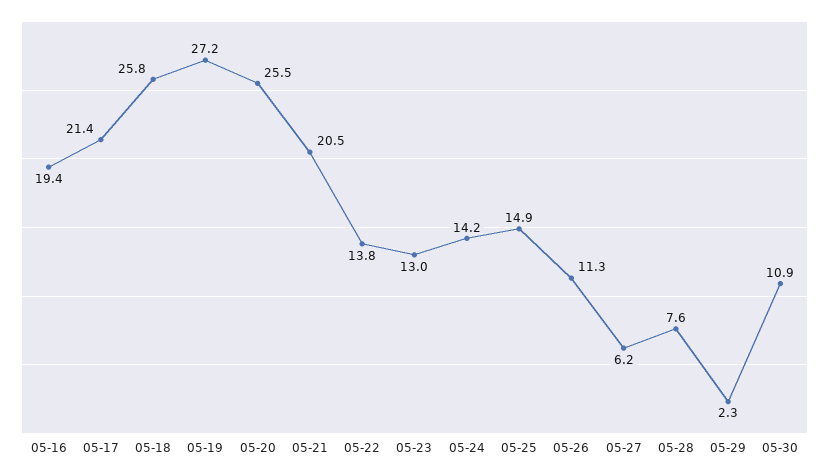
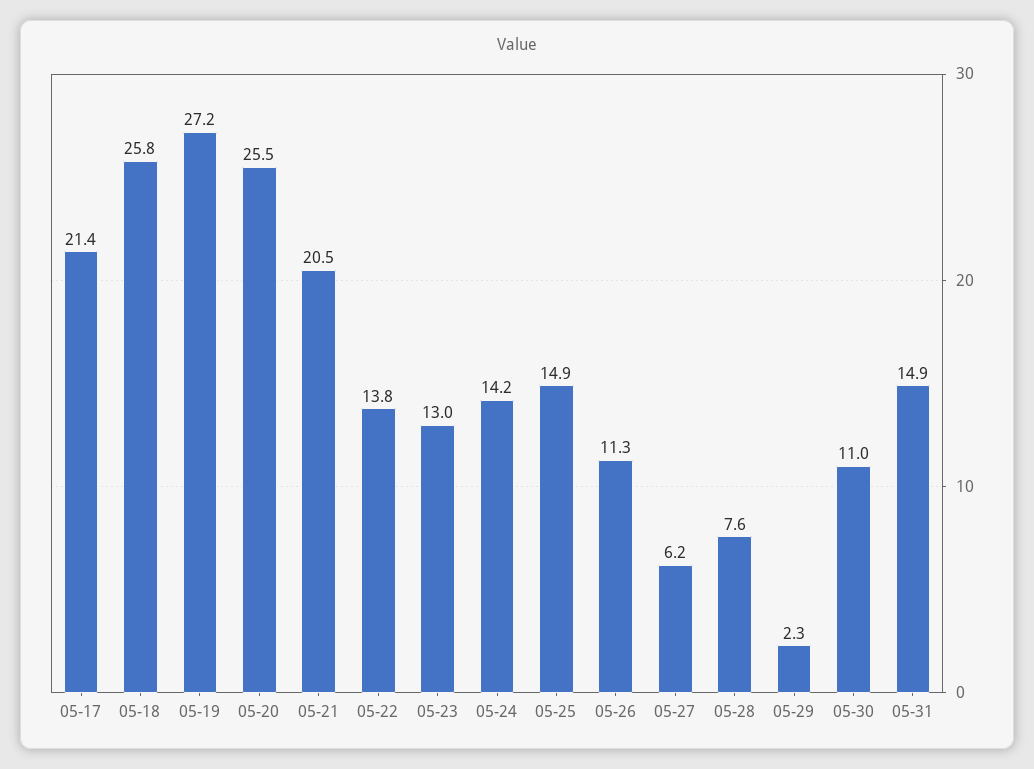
05-16: 19.4 -> none
05-30: 10.9 -> 11
05-31: none -> 14.9

